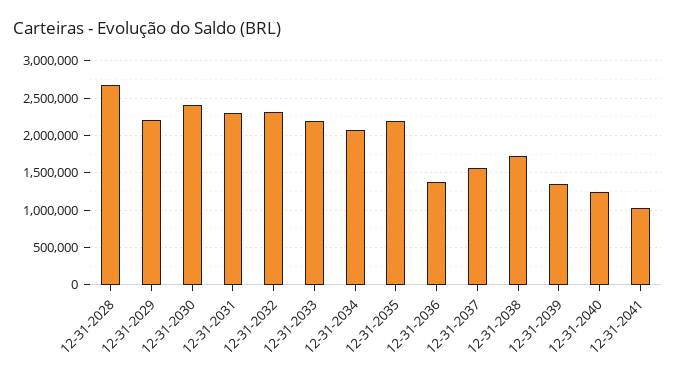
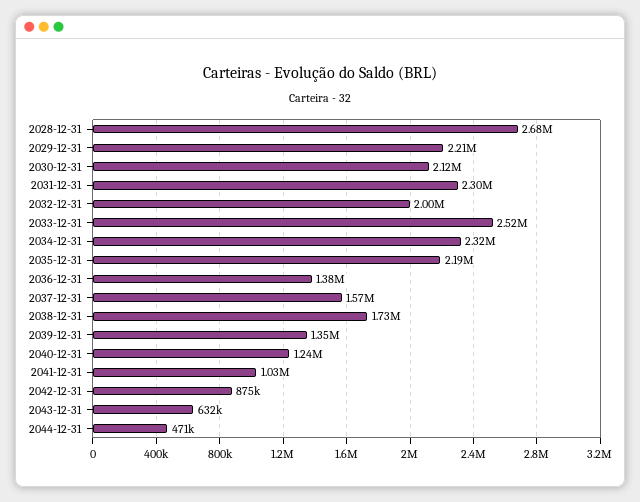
12-31-2030: 2400000 -> 2120000
12-31-2032: 2300000 -> 2000000
12-31-2033: 2200000 -> 2520000
12-31-2034: 2100000 -> 2320000
2042-12-31: none -> 875000
2043-12-31: none -> 632000
2044-12-31: none -> 471000

